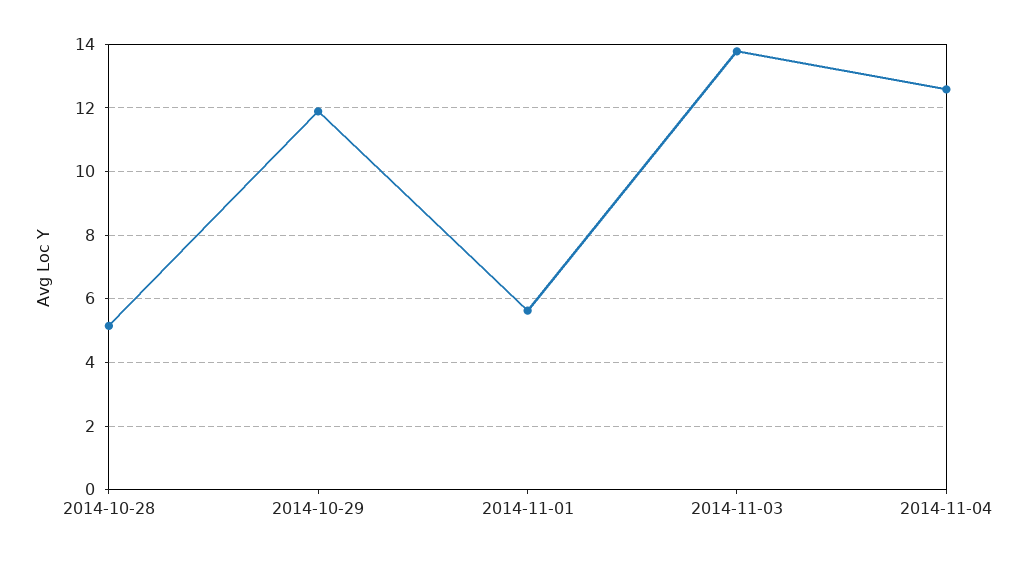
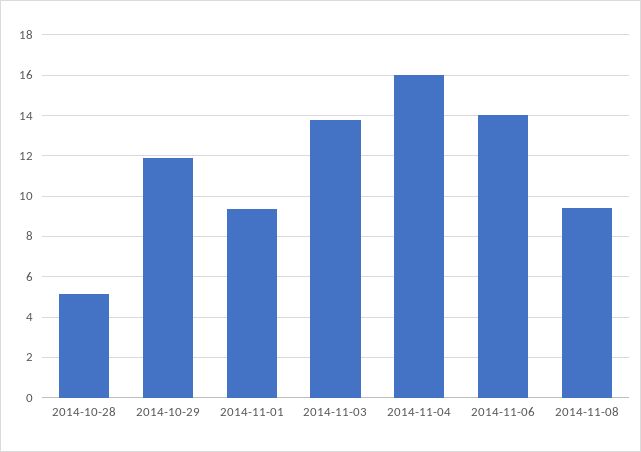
2014-11-01: 5.6 -> 9.5
2014-11-04: 12.6 -> 16
2014-11-06: none -> 14
2014-11-08: none -> 9.5

